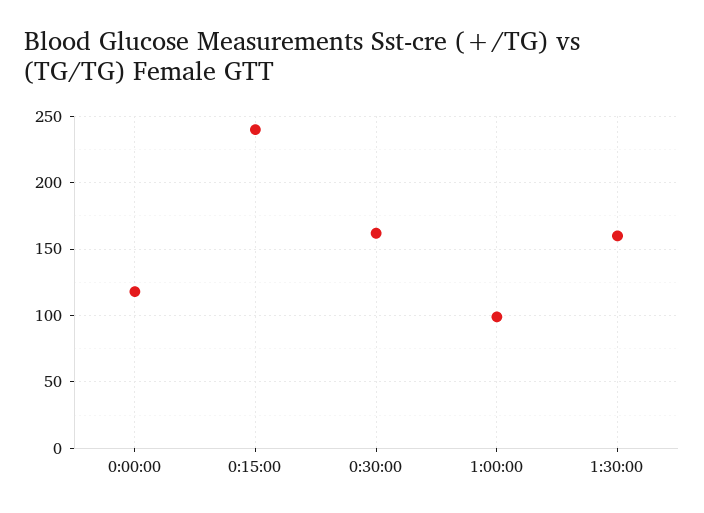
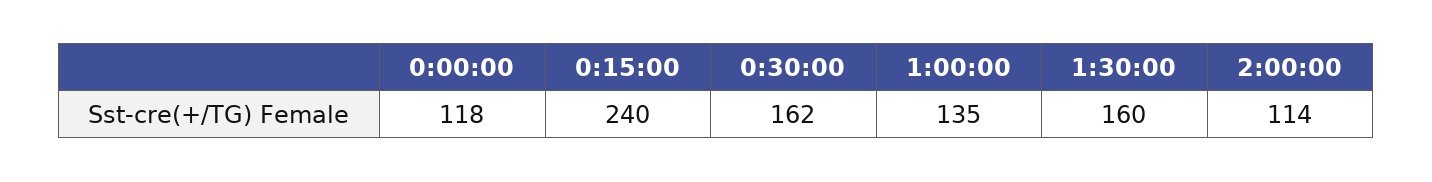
1:00:00: 100 -> 135
2:00:00: none -> 114

